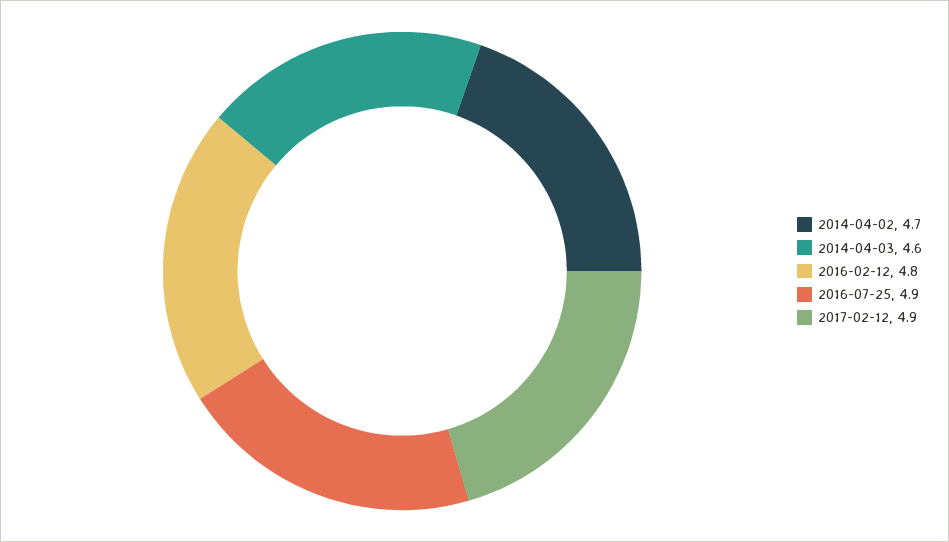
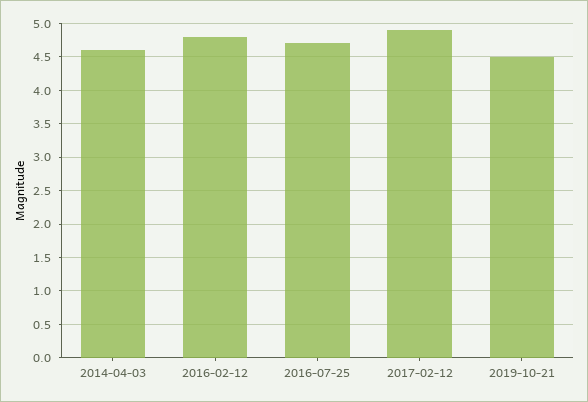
2014-04-02: 4.7 -> none
2016-07-25: 4.9 -> 4.7
2019-10-21: none -> 4.5

